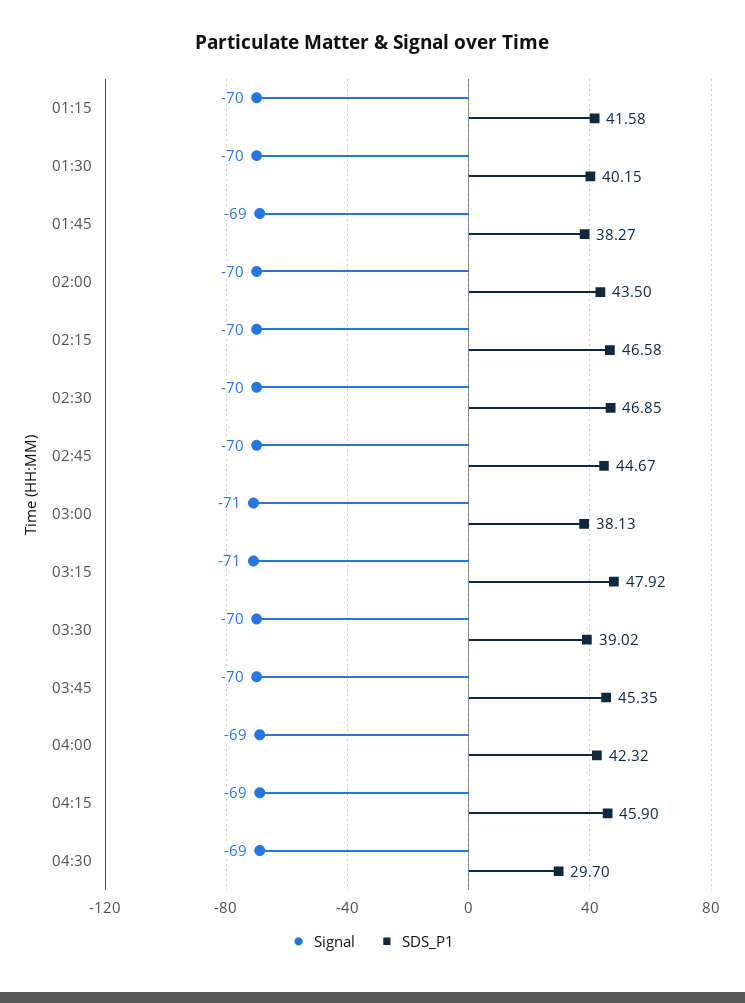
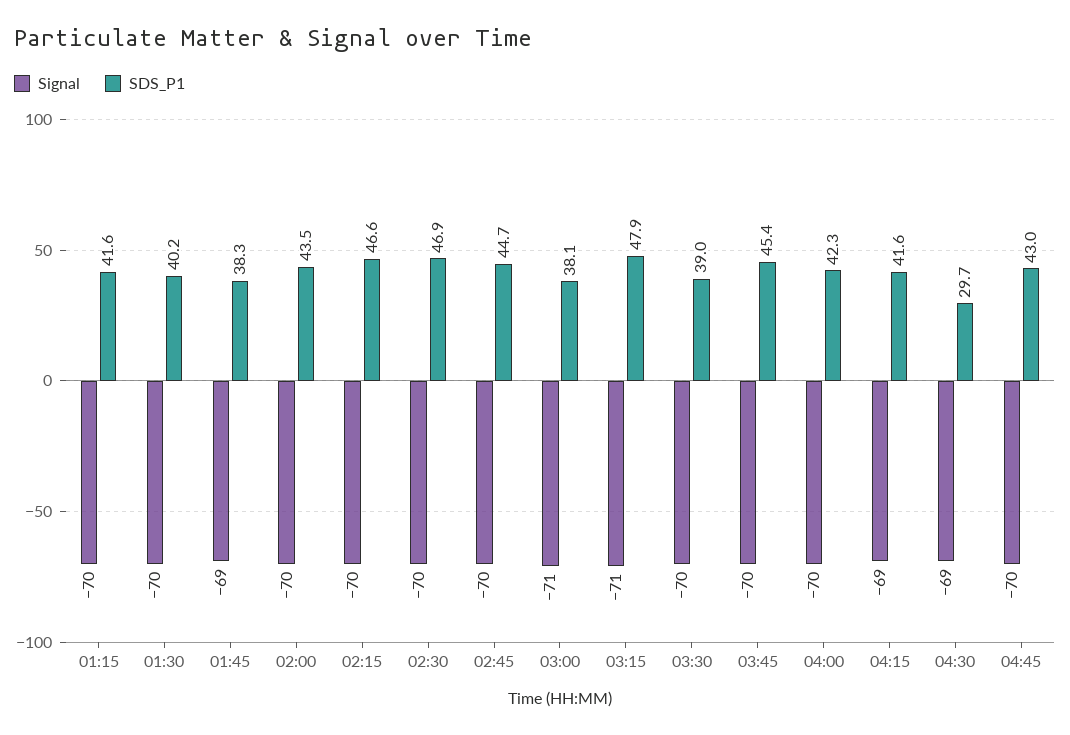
Signal, 04:00: -69 -> -70
SDS_P1, 04:15: 45.9 -> 41.6
Signal, 04:45: none -> -70
SDS_P1, 04:45: none -> 43

